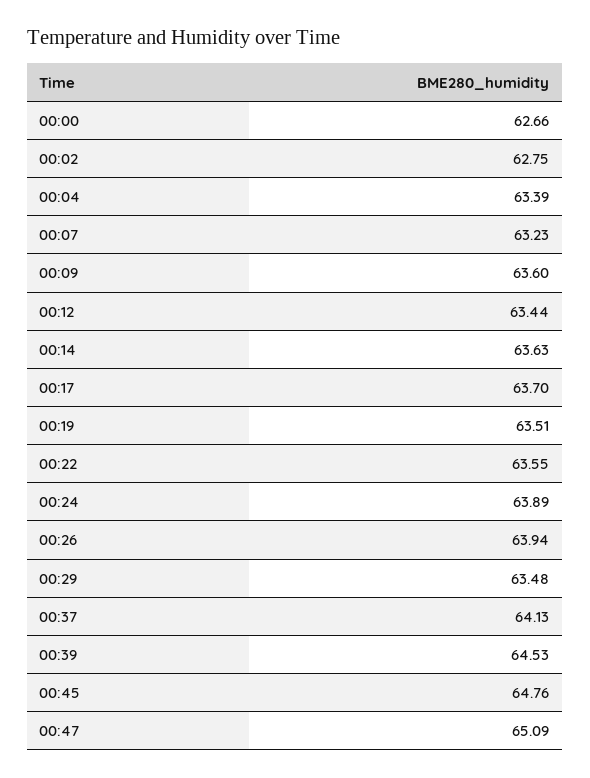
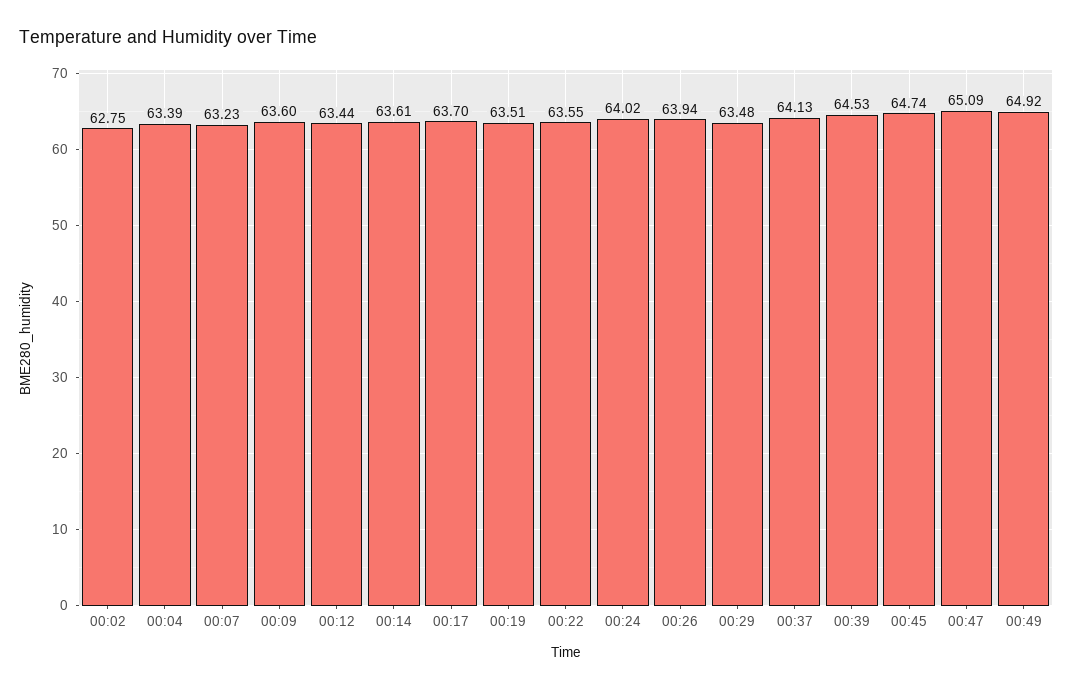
00:00: 62.66 -> none
00:14: 63.63 -> 63.61
00:24: 63.89 -> 64.02
00:45: 64.76 -> 64.74
00:49: none -> 64.92

